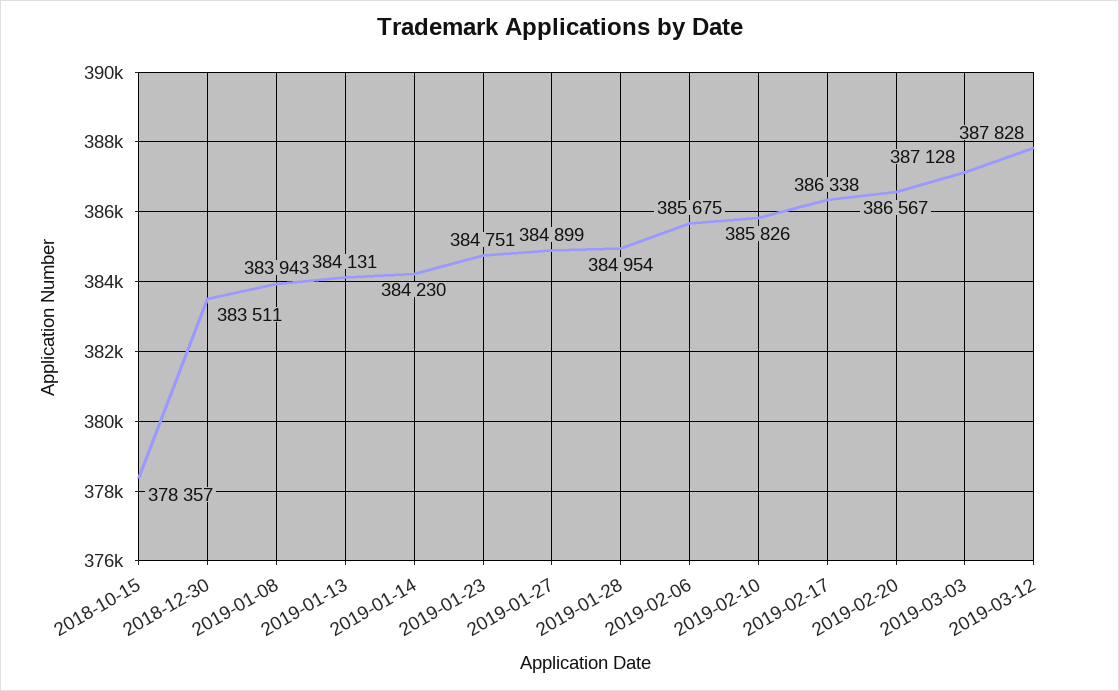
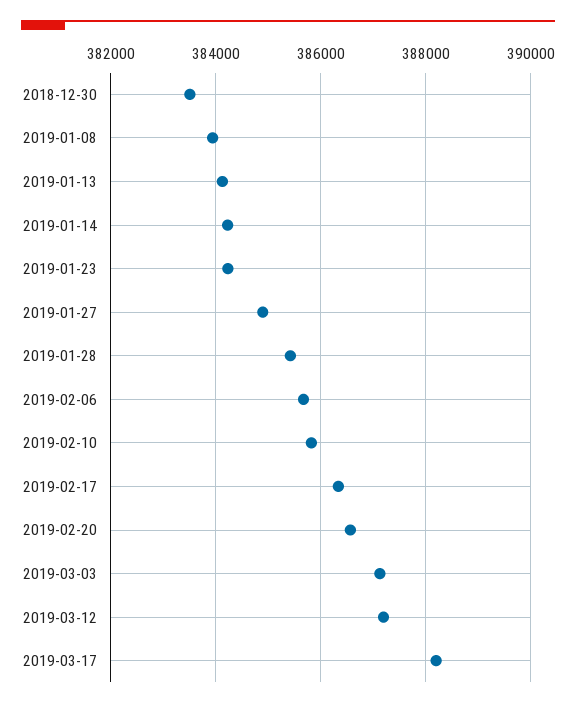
2018-10-15: 378357 -> none
2019-01-23: 384751 -> 384200
2019-01-28: 384954 -> 385400
2019-03-12: 387828 -> 387200
2019-03-17: none -> 388200

